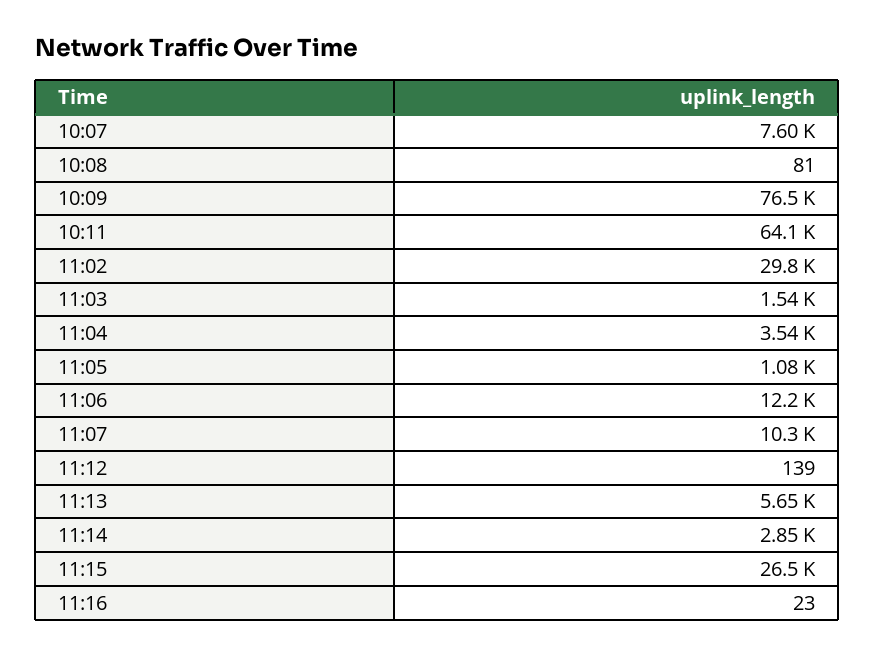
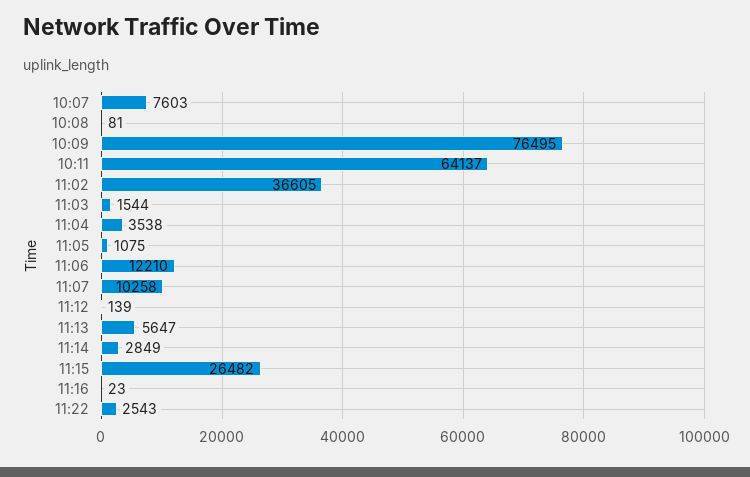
11:02: 29800 -> 36605
11:22: none -> 2543

